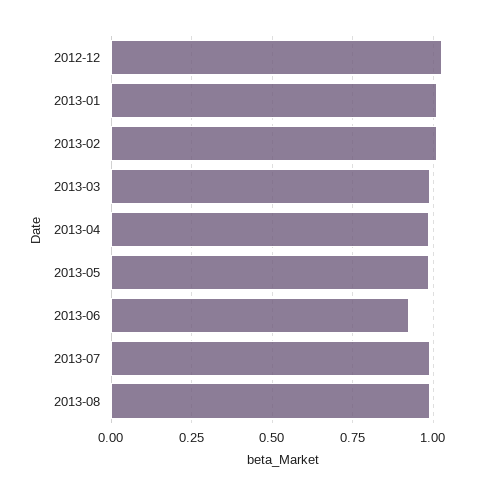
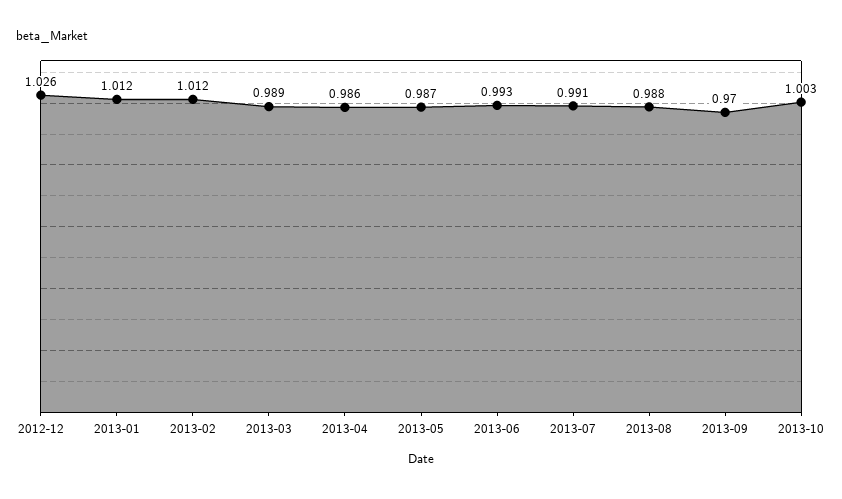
2013-06: 0.925 -> 0.993
2013-09: none -> 0.97
2013-10: none -> 1.003

